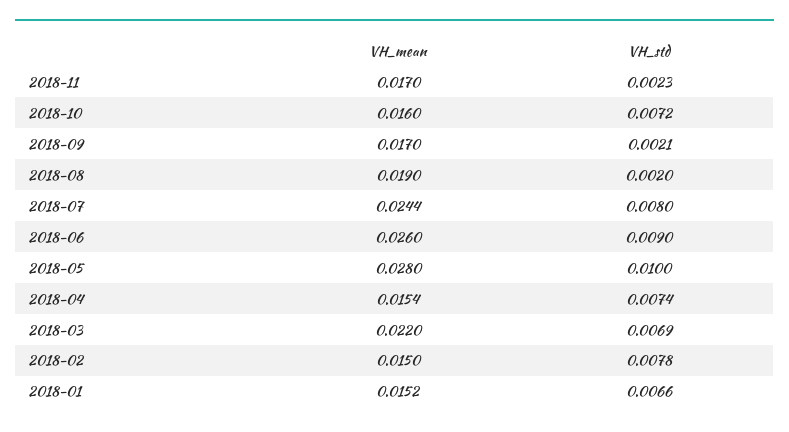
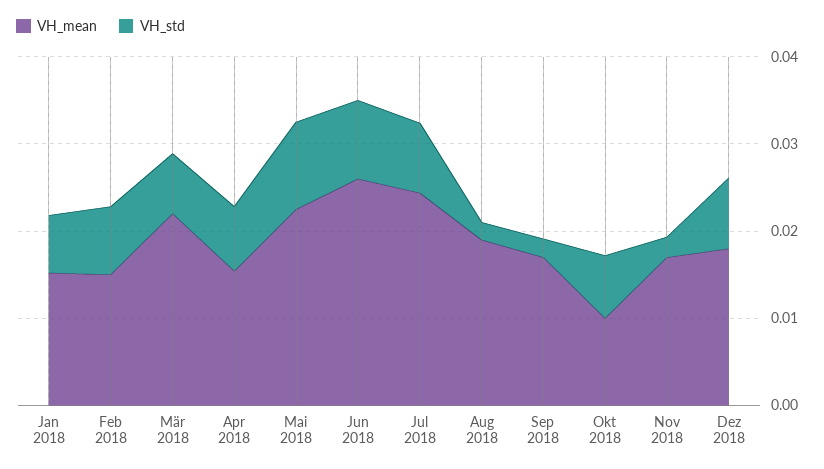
VH_mean, 2018-10: 0.016 -> 0.01
VH_mean, 2018-05: 0.028 -> 0.022
VH_mean, Dez 2018: none -> 0.018
VH_std, Dez 2018: none -> 0.008

